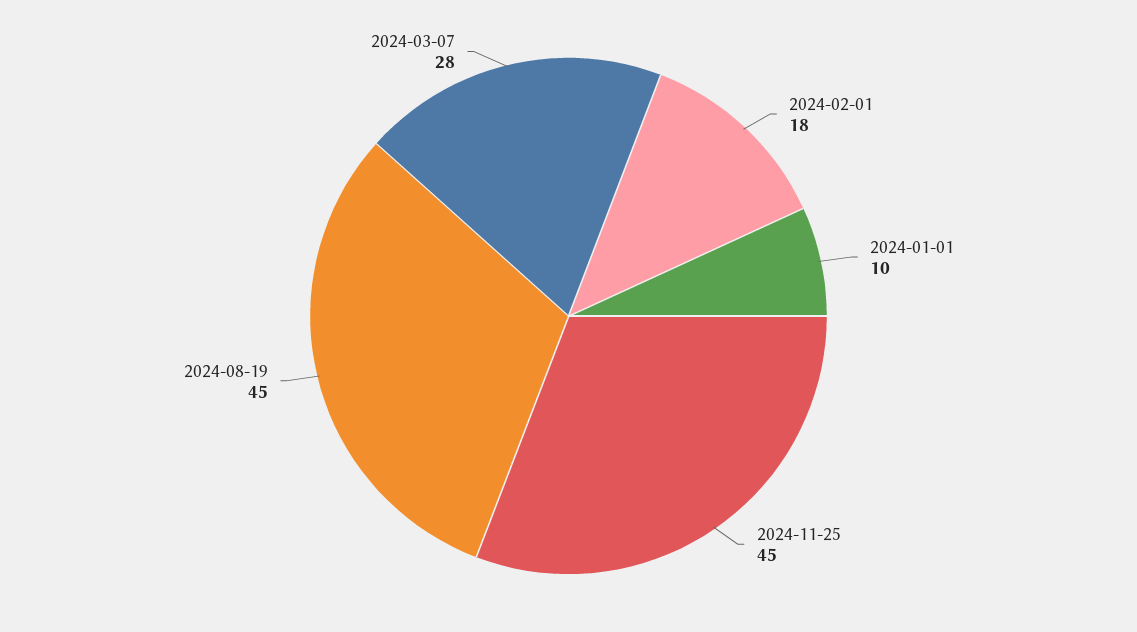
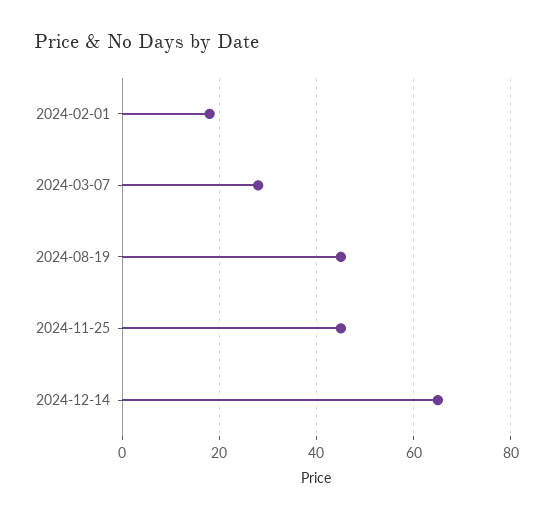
2024-01-01: 10 -> none
2024-12-14: none -> 65

